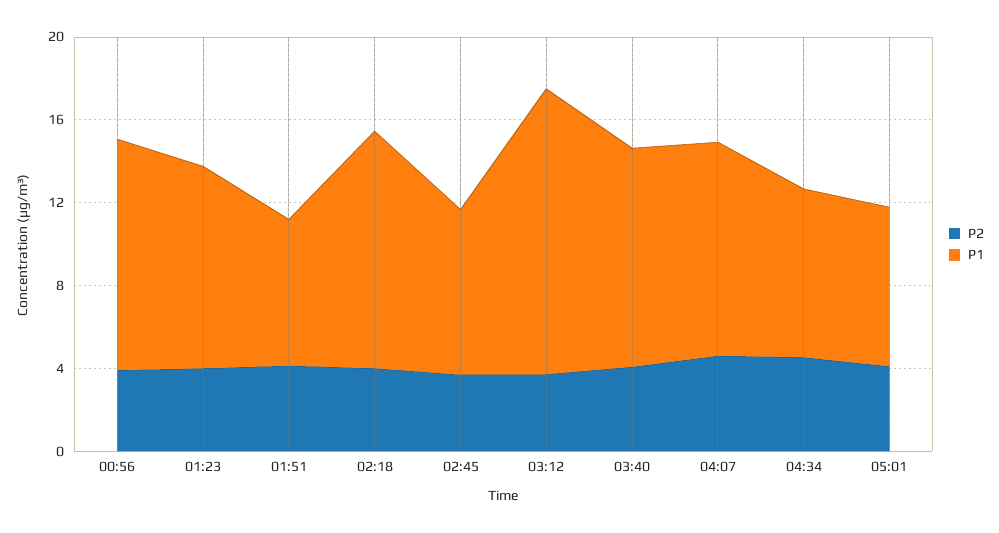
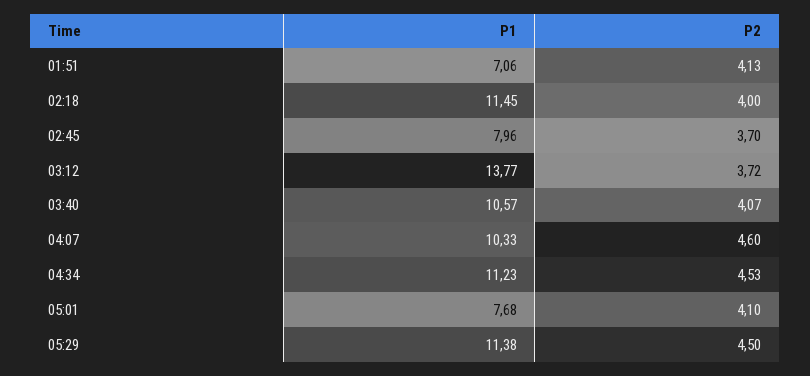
P2, 00:56: 4 -> none
P1, 00:56: 11 -> none
P2, 01:23: 4 -> none
P1, 01:23: 10 -> none
P1, 04:34: 8 -> 11.23
P1, 05:29: none -> 11.38
P2, 05:29: none -> 4.5

